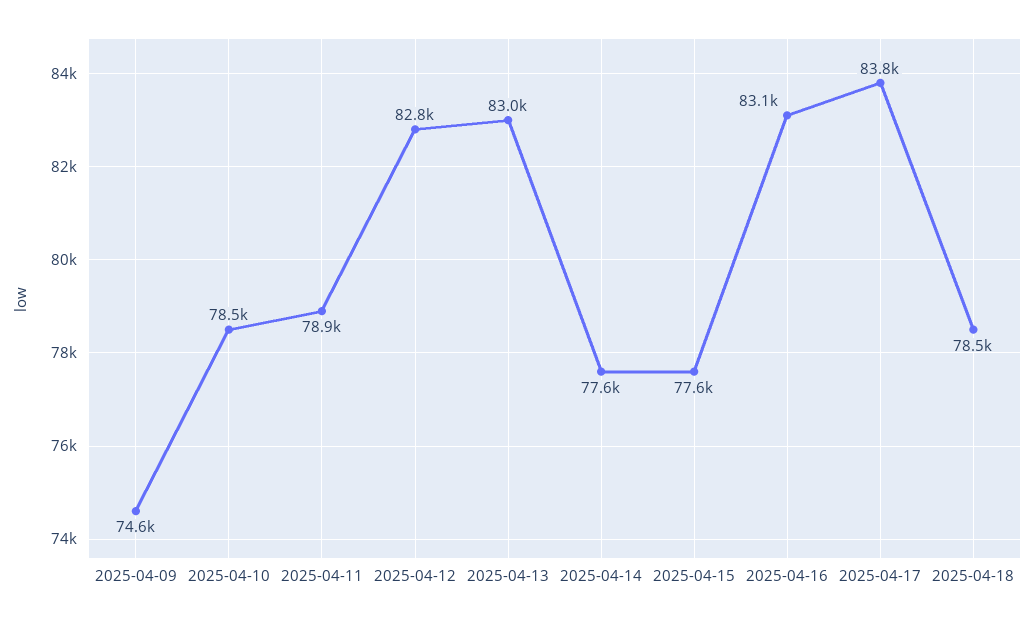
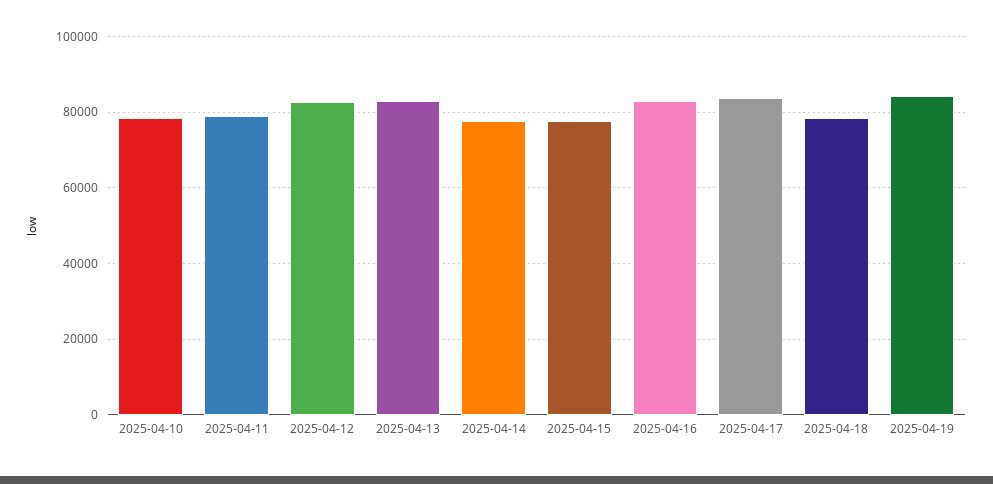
2025-04-09: 74600 -> none
2025-04-19: none -> 84000

